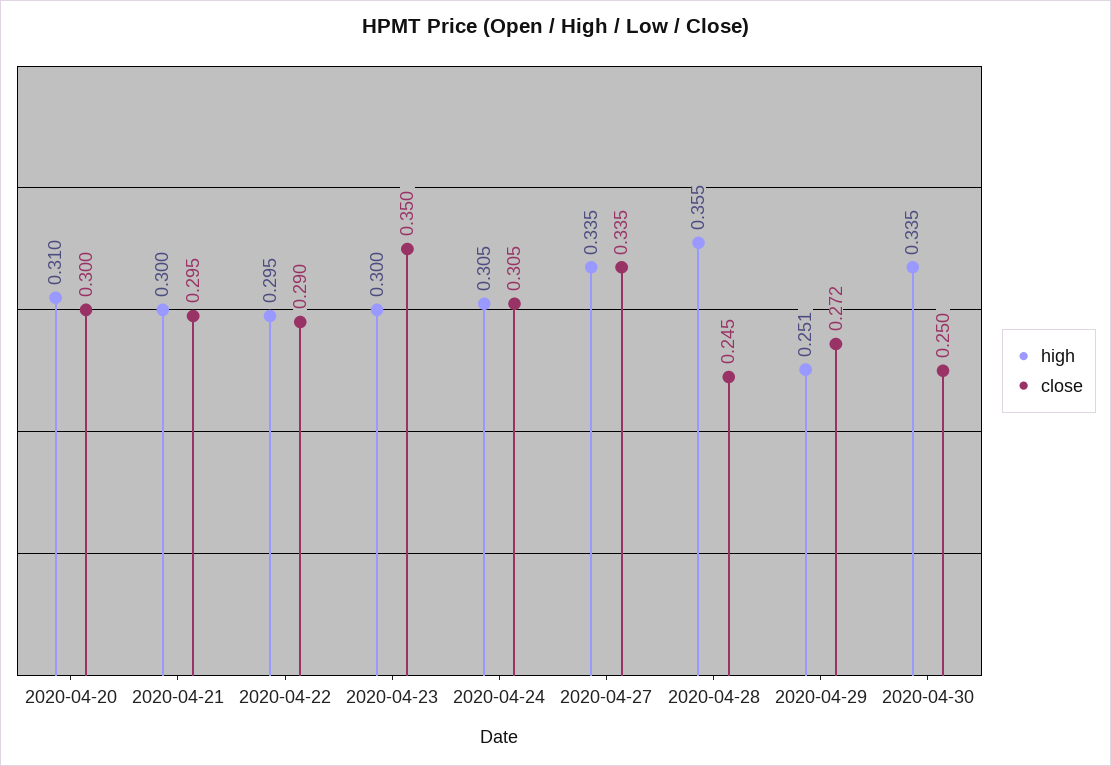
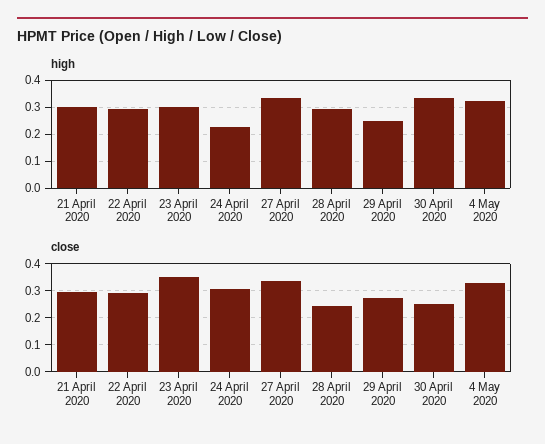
high, 2020-04-20: 0.31 -> none
close, 2020-04-20: 0.3 -> none
high, 2020-04-24: 0.305 -> 0.225
high, 2020-04-28: 0.355 -> 0.3
high, 4 May 2020: none -> 0.325
close, 4 May 2020: none -> 0.325

